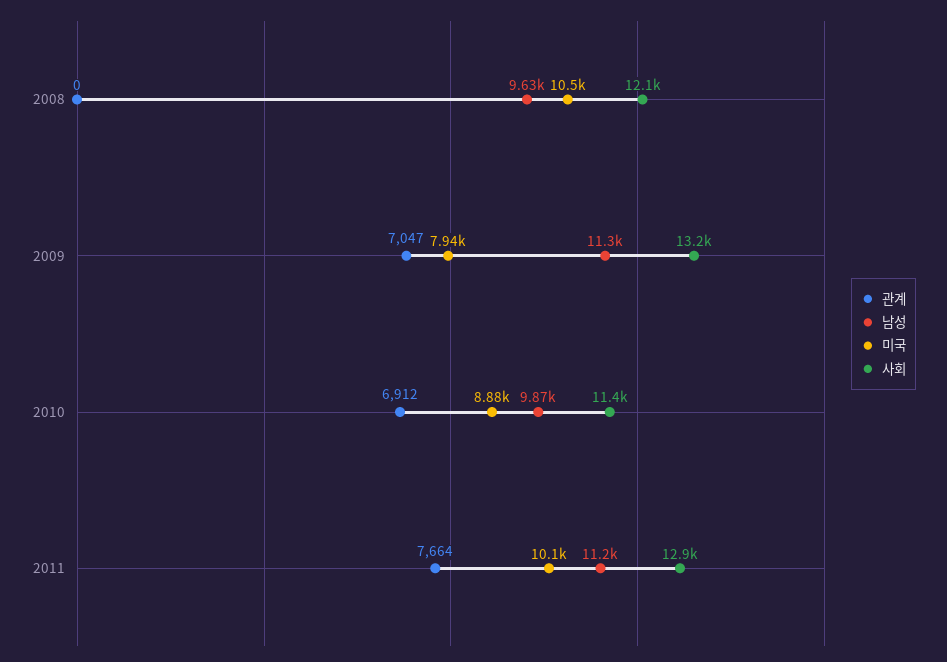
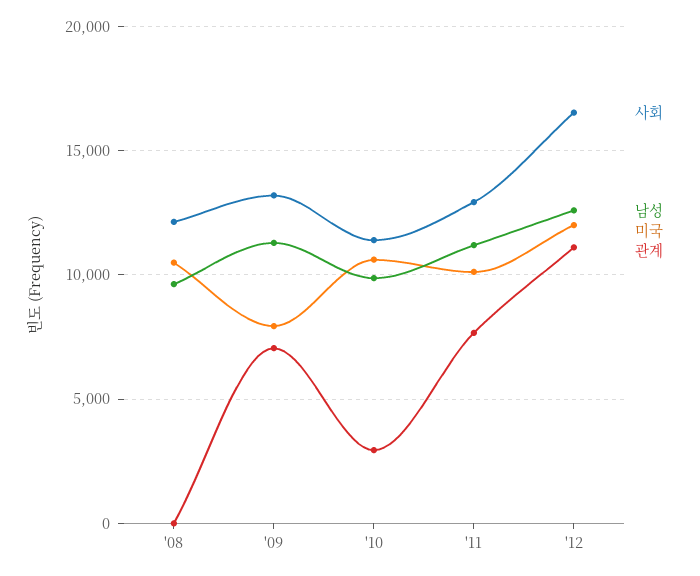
관계, 2010: 6912 -> 3000
미국, 2010: 8880 -> 10500
사회, '12: none -> 16500
남성, '12: none -> 12500
미국, '12: none -> 12000
관계, '12: none -> 11000

